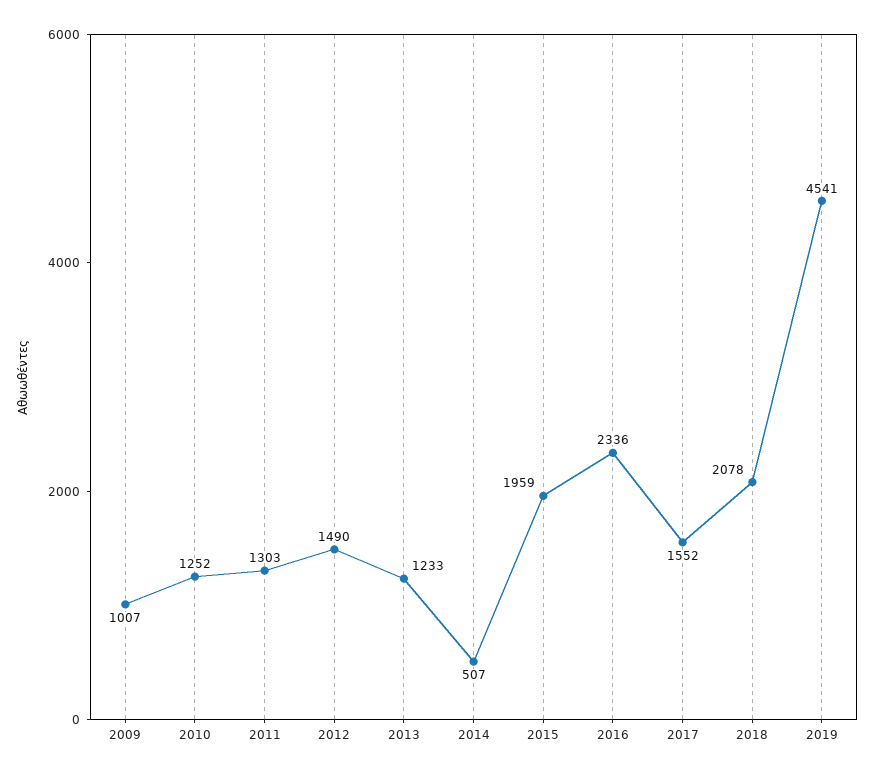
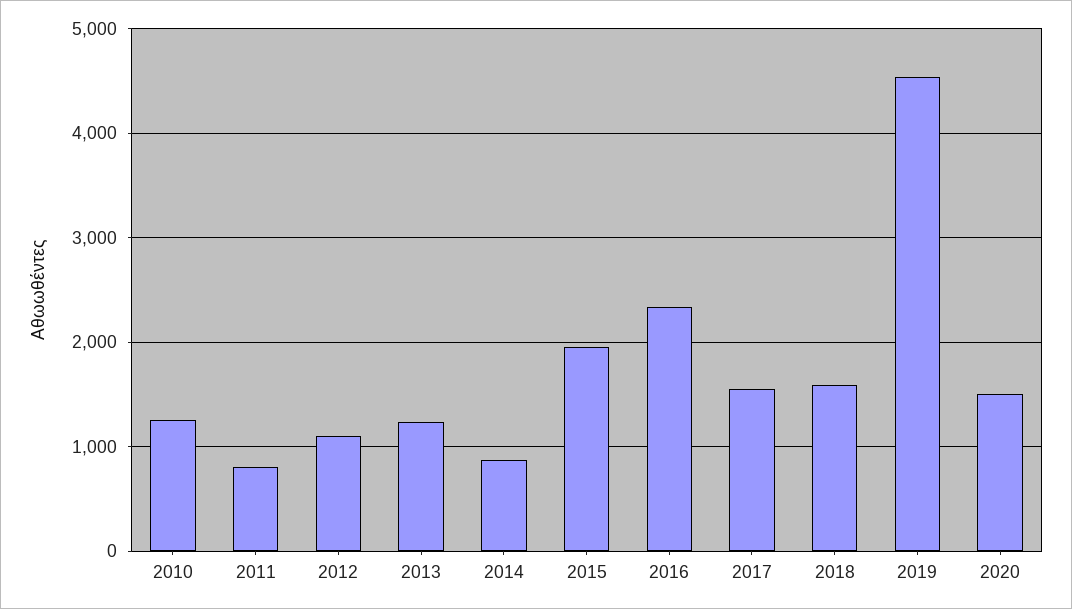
2009: 1007 -> none
2011: 1303 -> 800
2012: 1490 -> 1100
2014: 507 -> 900
2018: 2078 -> 1600
2020: none -> 1500

